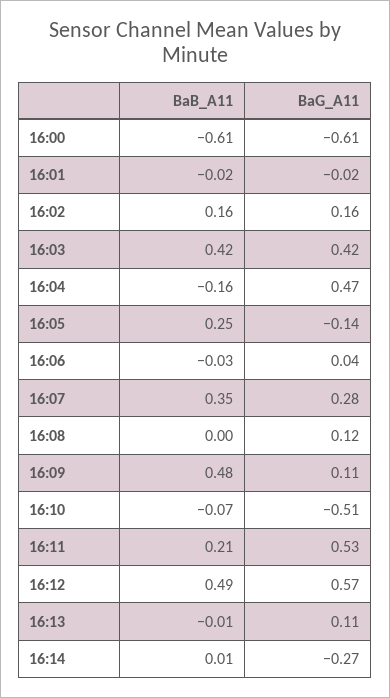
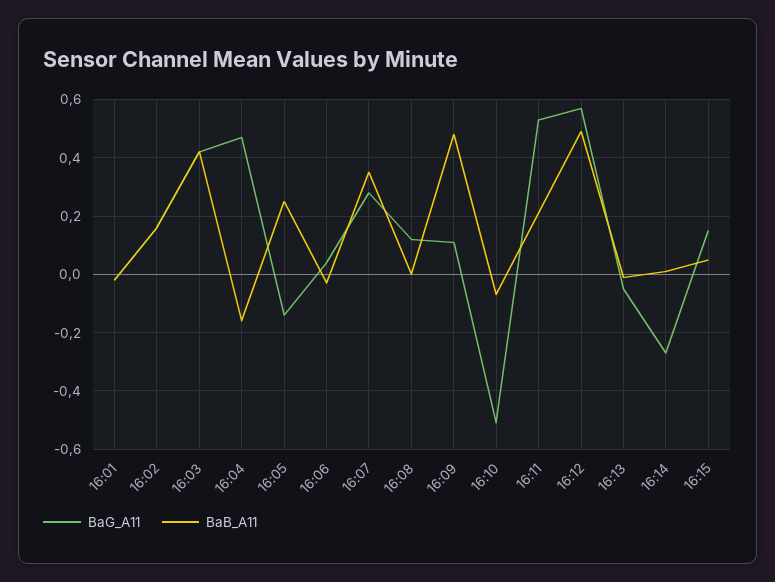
BaB_A11, 16:00: -0.61 -> none
BaG_A11, 16:00: -0.61 -> none
BaG_A11, 16:13: 0.11 -> -0.05
BaG_A11, 16:15: none -> 0.15
BaB_A11, 16:15: none -> 0.05

